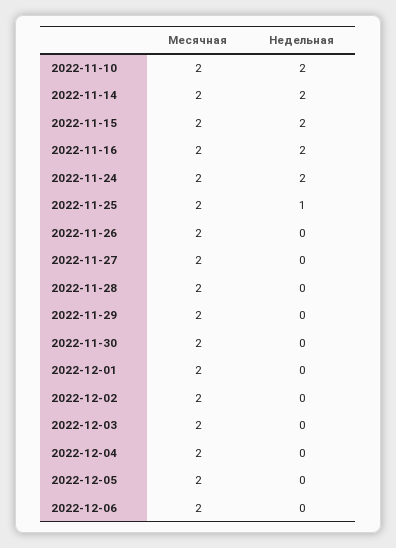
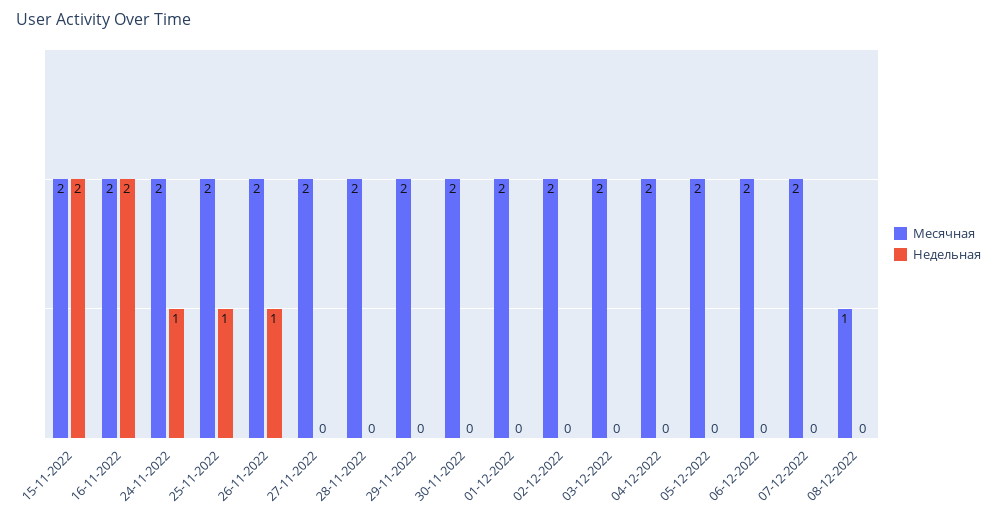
Месячная, 2022-11-10: 2 -> none
Недельная, 2022-11-10: 2 -> none
Месячная, 2022-11-14: 2 -> none
Недельная, 2022-11-14: 2 -> none
Недельная, 2022-11-24: 2 -> 1
Недельная, 2022-11-26: 0 -> 1
Месячная, 07-12-2022: none -> 2
Недельная, 07-12-2022: none -> 0
Месячная, 08-12-2022: none -> 1
Недельная, 08-12-2022: none -> 0

